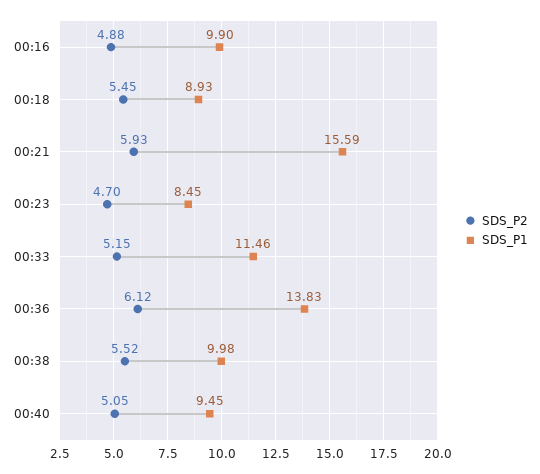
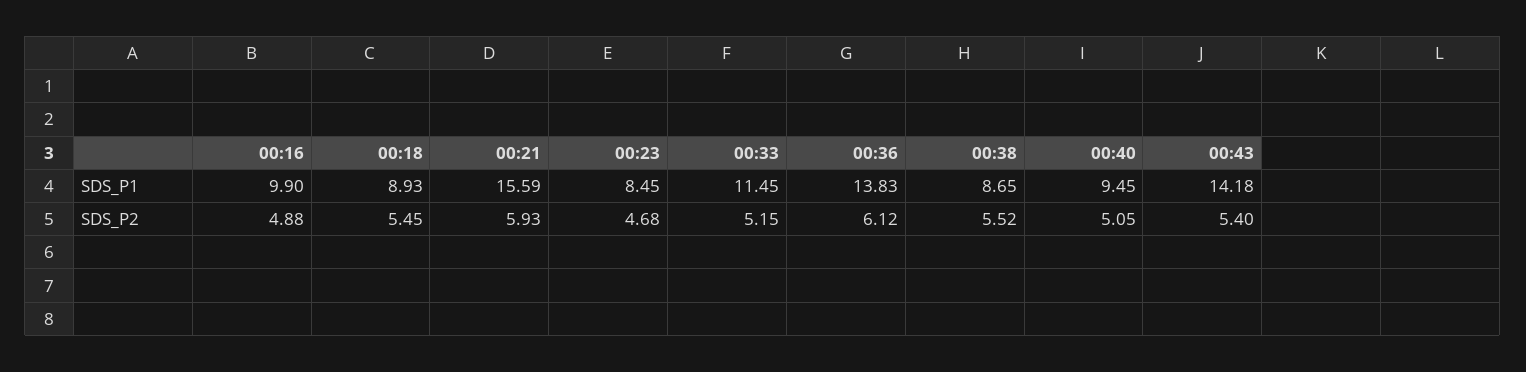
SDS_P2, 00:23: 4.7 -> 4.68
SDS_P1, 00:33: 11.46 -> 11.45
SDS_P1, 00:38: 9.98 -> 8.65
SDS_P1, 00:43: none -> 14.18
SDS_P2, 00:43: none -> 5.4

